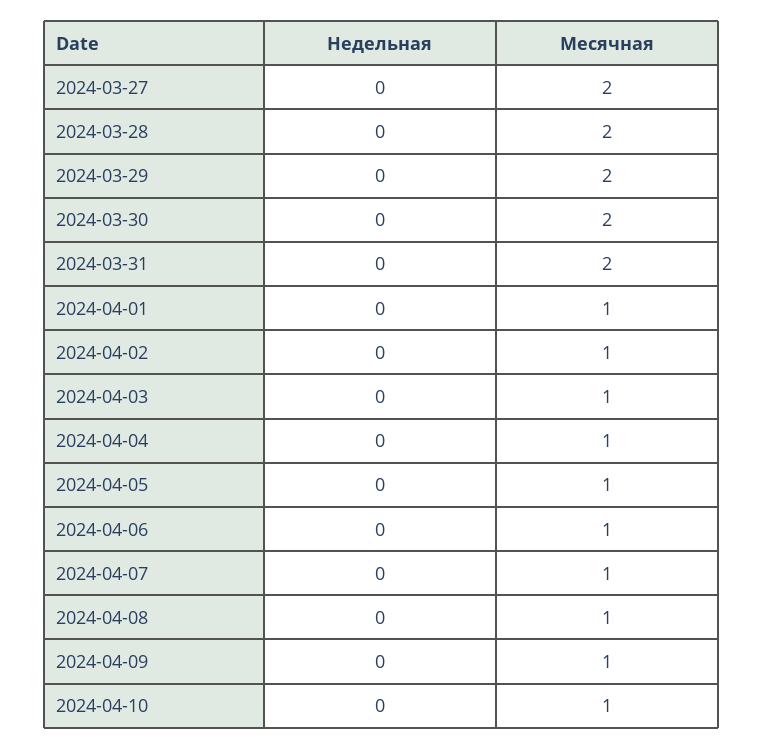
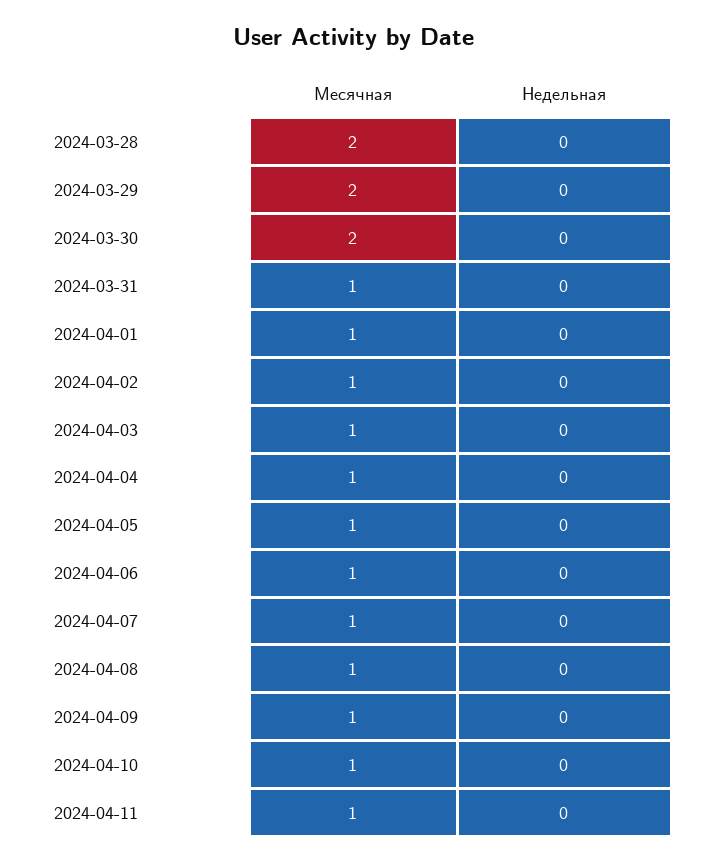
Недельная, 2024-03-27: 0 -> none
Месячная, 2024-03-27: 2 -> none
Месячная, 2024-03-31: 2 -> 1
Месячная, 2024-04-11: none -> 1
Недельная, 2024-04-11: none -> 0

